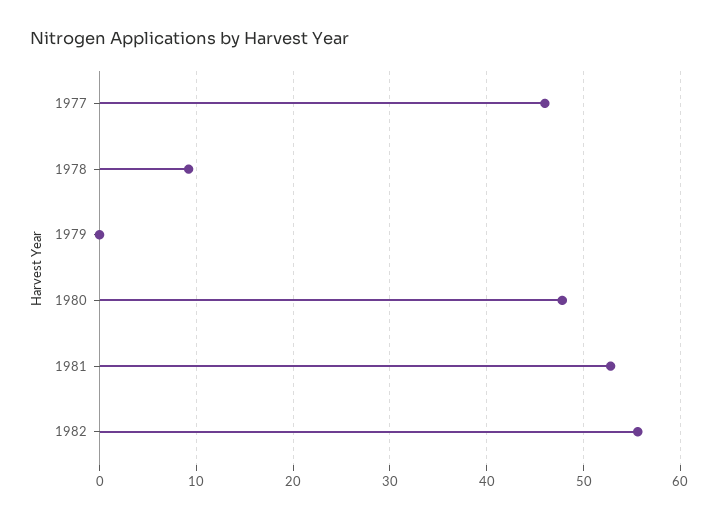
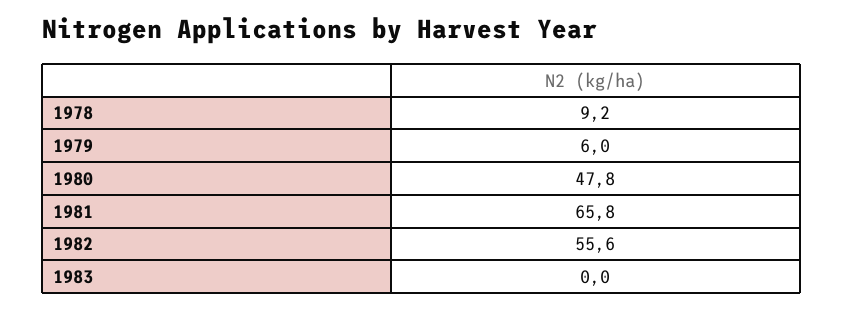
1977: 46 -> none
1979: 0 -> 6
1981: 53 -> 65.8
1983: none -> 0

